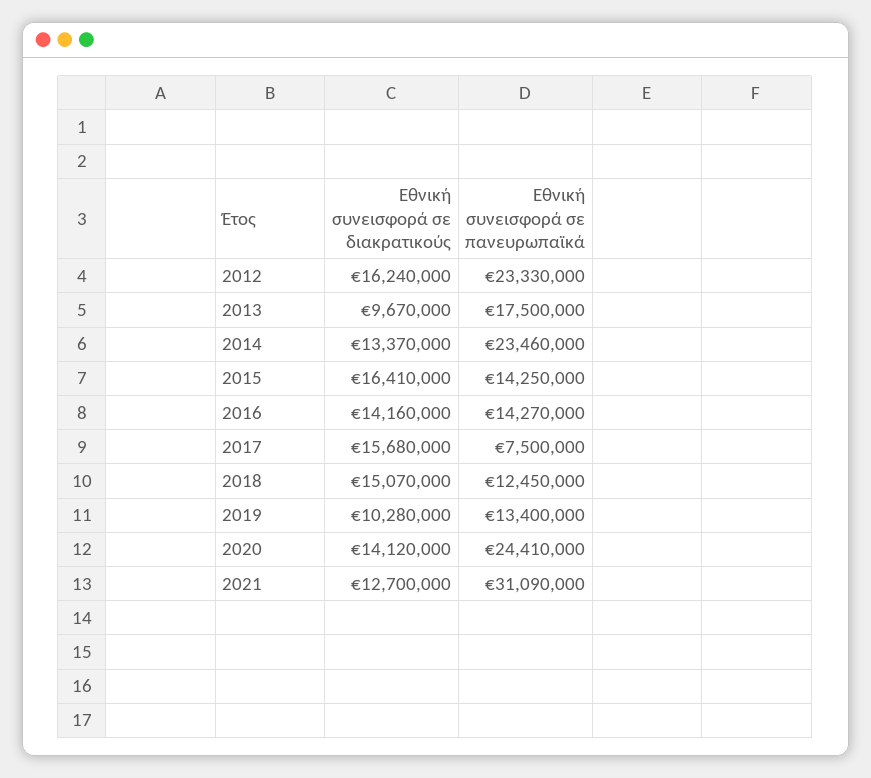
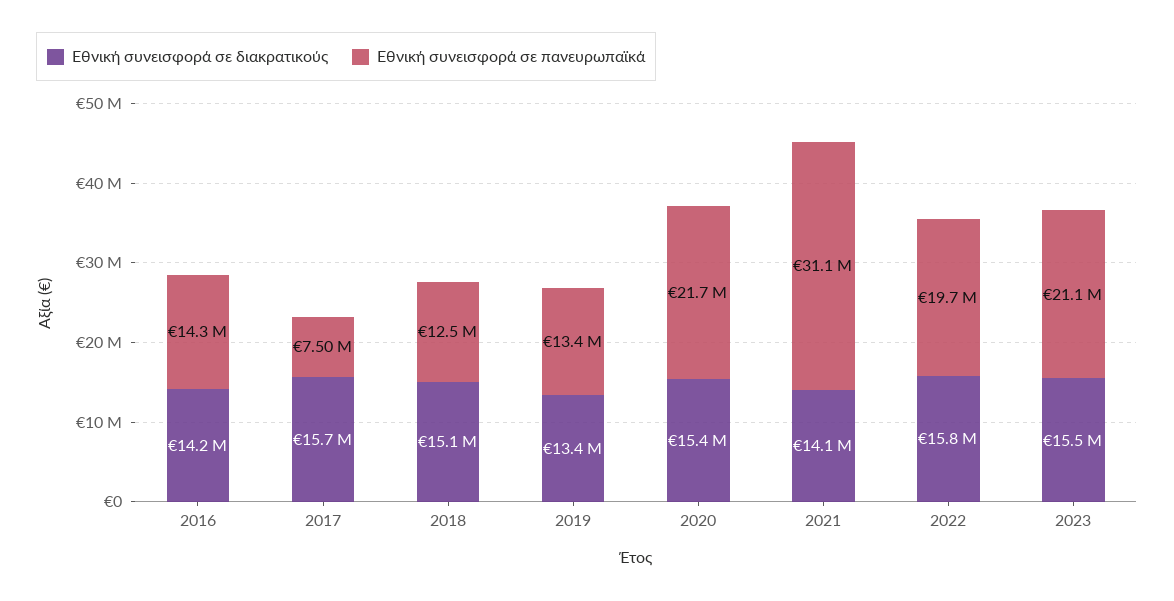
Εθνική συνεισφορά σε διακρατικούς, 2012: 16240000 -> none
Εθνική συνεισφορά σε πανευρωπαϊκά, 2012: 23330000 -> none
Εθνική συνεισφορά σε διακρατικούς, 2013: 9670000 -> none
Εθνική συνεισφορά σε πανευρωπαϊκά, 2013: 17500000 -> none
Εθνική συνεισφορά σε διακρατικούς, 2014: 13370000 -> none
Εθνική συνεισφορά σε πανευρωπαϊκά, 2014: 23460000 -> none
Εθνική συνεισφορά σε διακρατικούς, 2015: 16410000 -> none
Εθνική συνεισφορά σε πανευρωπαϊκά, 2015: 14250000 -> none
Εθνική συνεισφορά σε διακρατικούς, 2019: 10280000 -> 13400000
Εθνική συνεισφορά σε διακρατικούς, 2020: 14120000 -> 15400000
Εθνική συνεισφορά σε πανευρωπαϊκά, 2020: 24410000 -> 21700000
Εθνική συνεισφορά σε διακρατικούς, 2021: 12700000 -> 14100000
Εθνική συνεισφορά σε διακρατικούς, 2022: none -> 15800000
Εθνική συνεισφορά σε πανευρωπαϊκά, 2022: none -> 19700000
Εθνική συνεισφορά σε διακρατικούς, 2023: none -> 15500000
Εθνική συνεισφορά σε πανευρωπαϊκά, 2023: none -> 21100000

